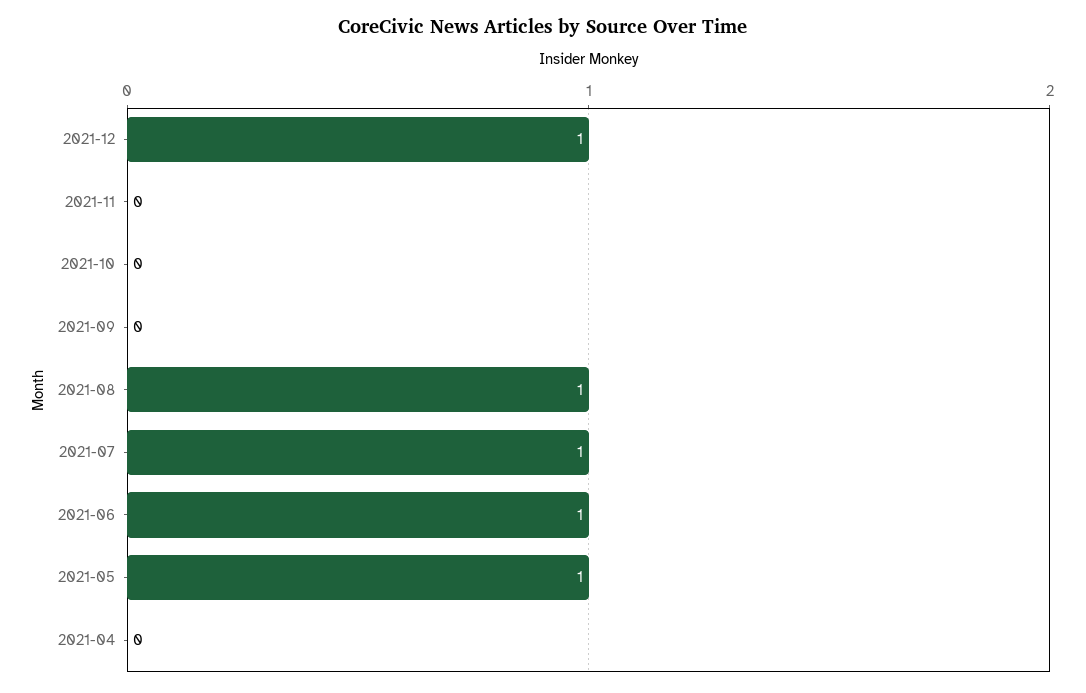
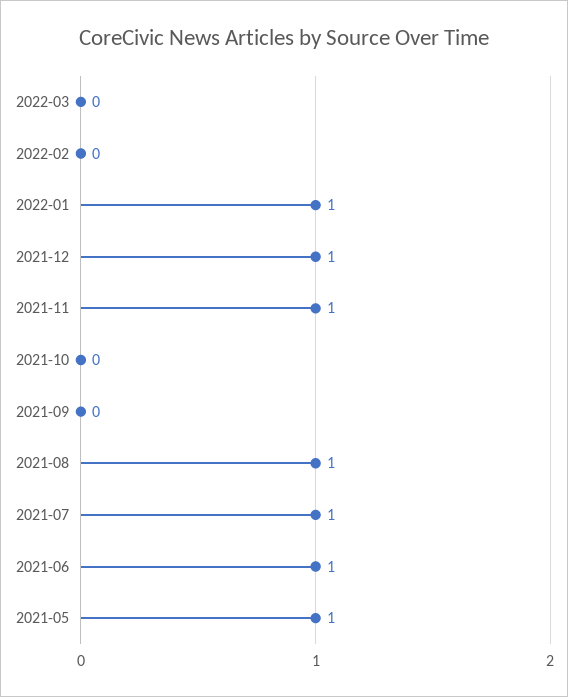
2021-11: 0 -> 1
2021-04: 0 -> none
2022-03: none -> 0
2022-02: none -> 0
2022-01: none -> 1

